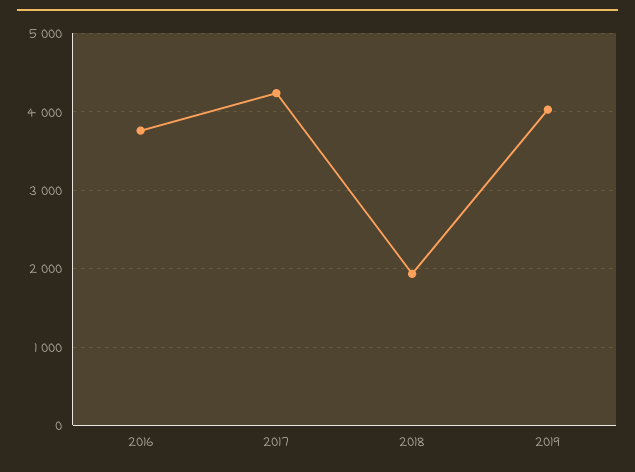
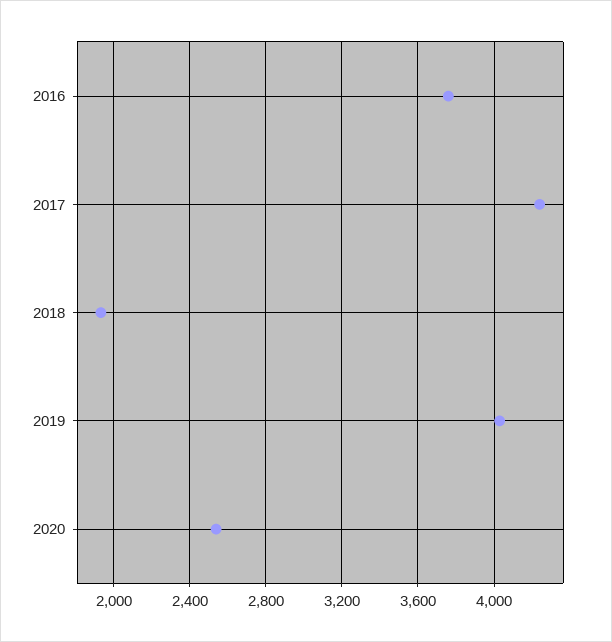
2020: none -> 2550

